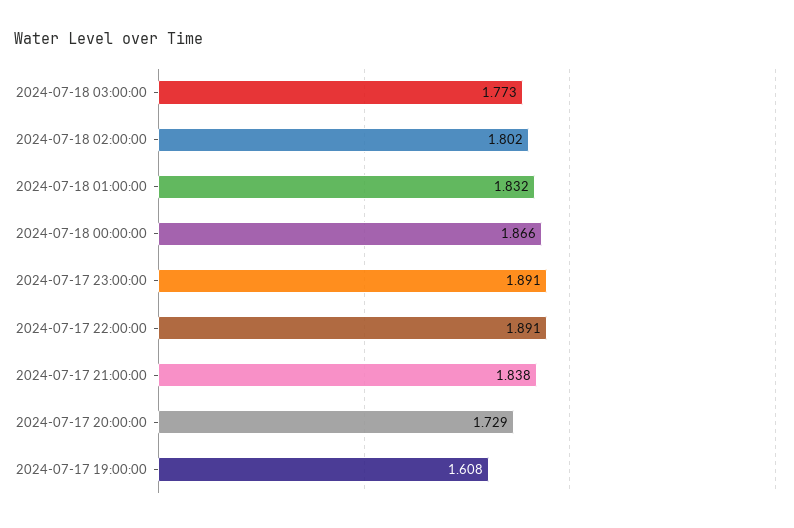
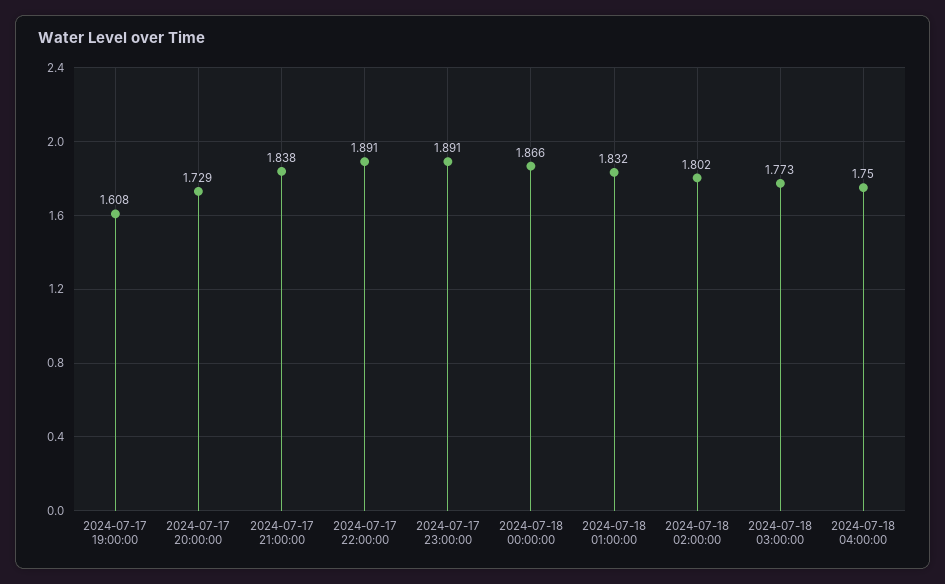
2024-07-18 04:00:00: none -> 1.75

